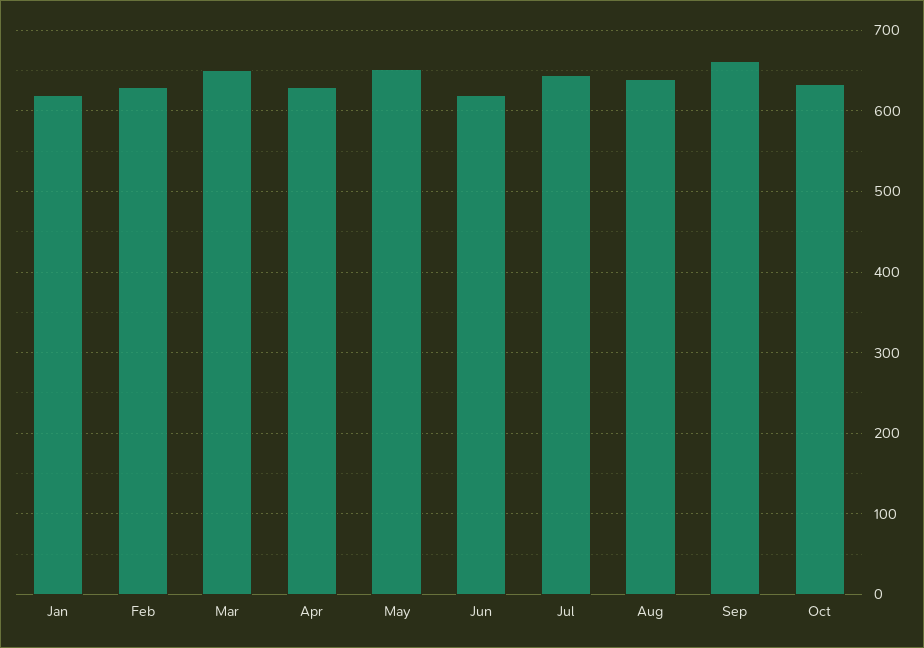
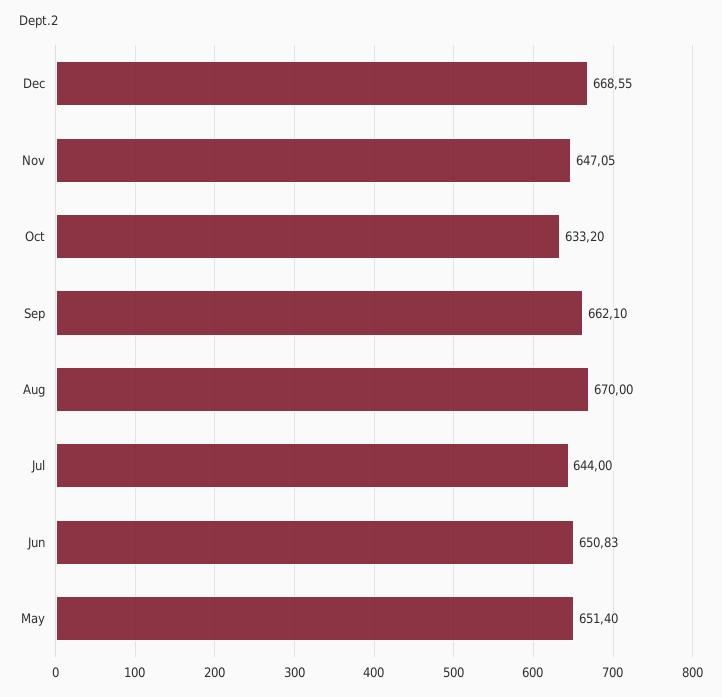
Jan: 620 -> none
Feb: 630 -> none
Mar: 650 -> none
Apr: 630 -> none
Jun: 620 -> 650.83
Aug: 640 -> 670
Dec: none -> 668.55
Nov: none -> 647.05

